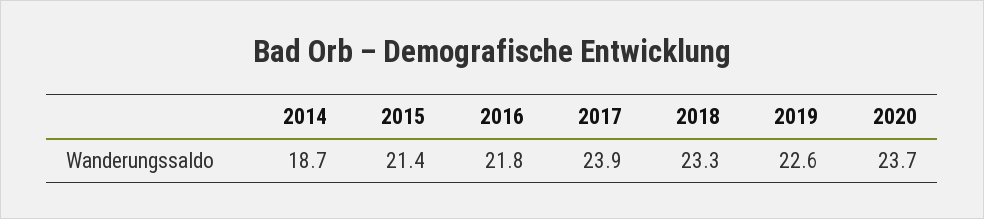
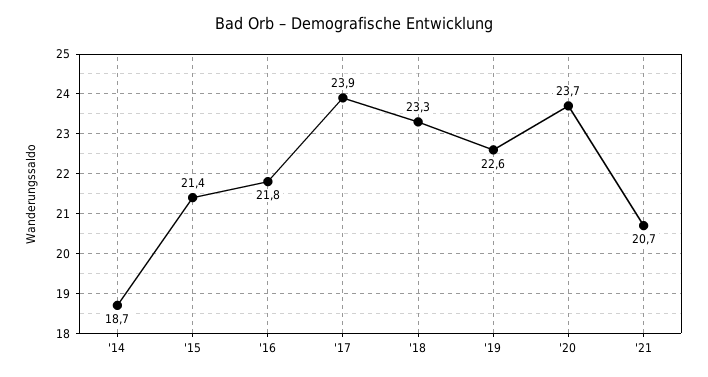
'21: none -> 20.7

